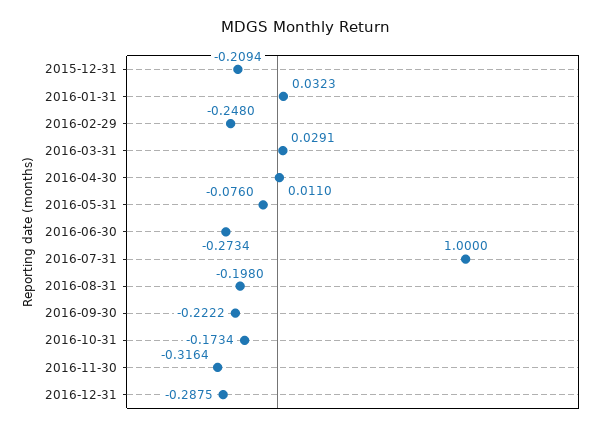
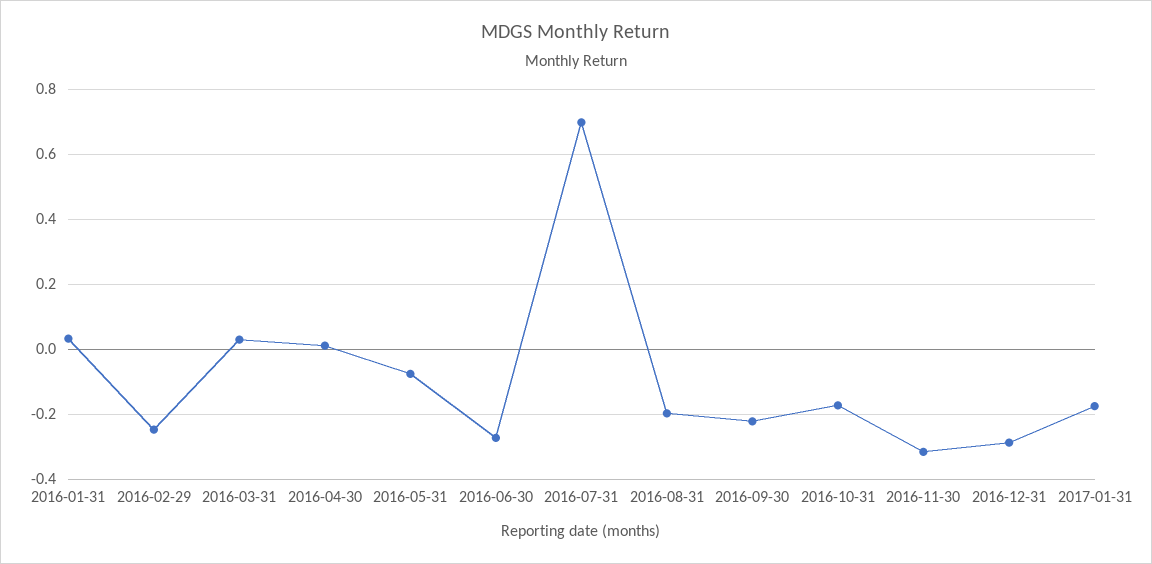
2015-12-31: -0.2094 -> none
2016-07-31: 1 -> 0.7
2017-01-31: none -> -0.18

